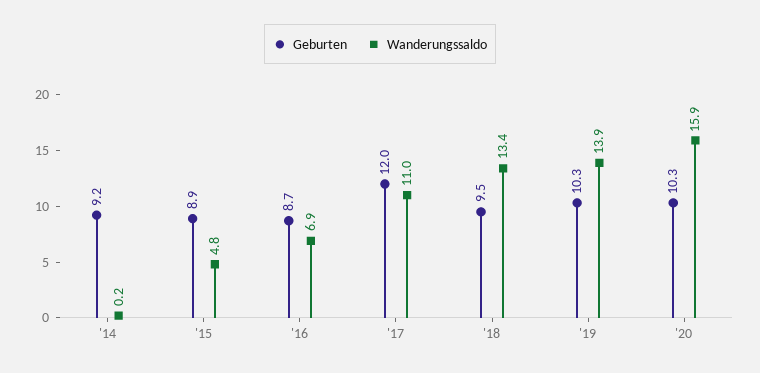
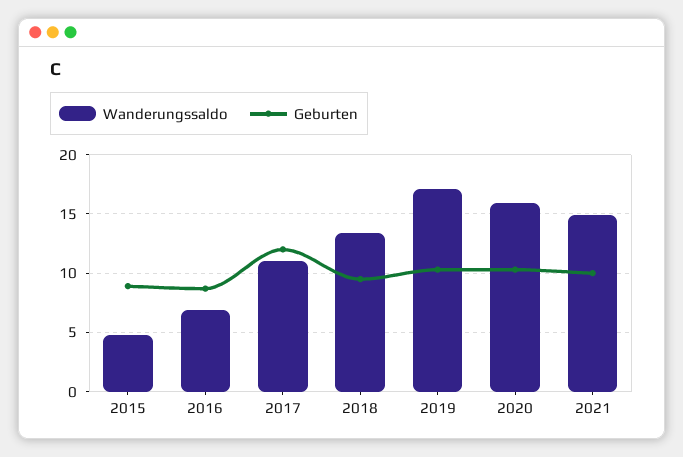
Geburten, '14: 9.2 -> none
Wanderungssaldo, '14: 0.2 -> none
Wanderungssaldo, '19: 13.9 -> 17
Wanderungssaldo, 2021: none -> 15
Geburten, 2021: none -> 10

